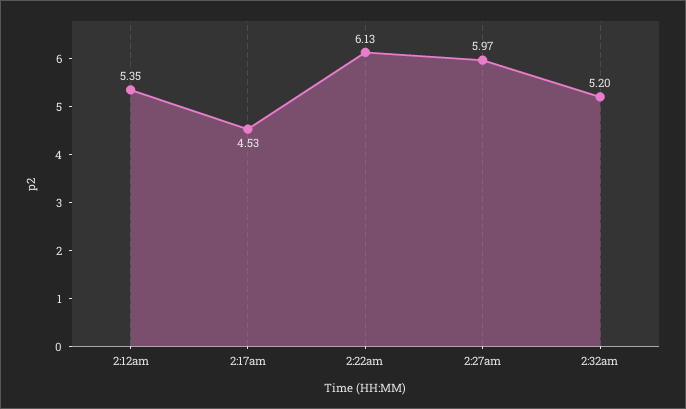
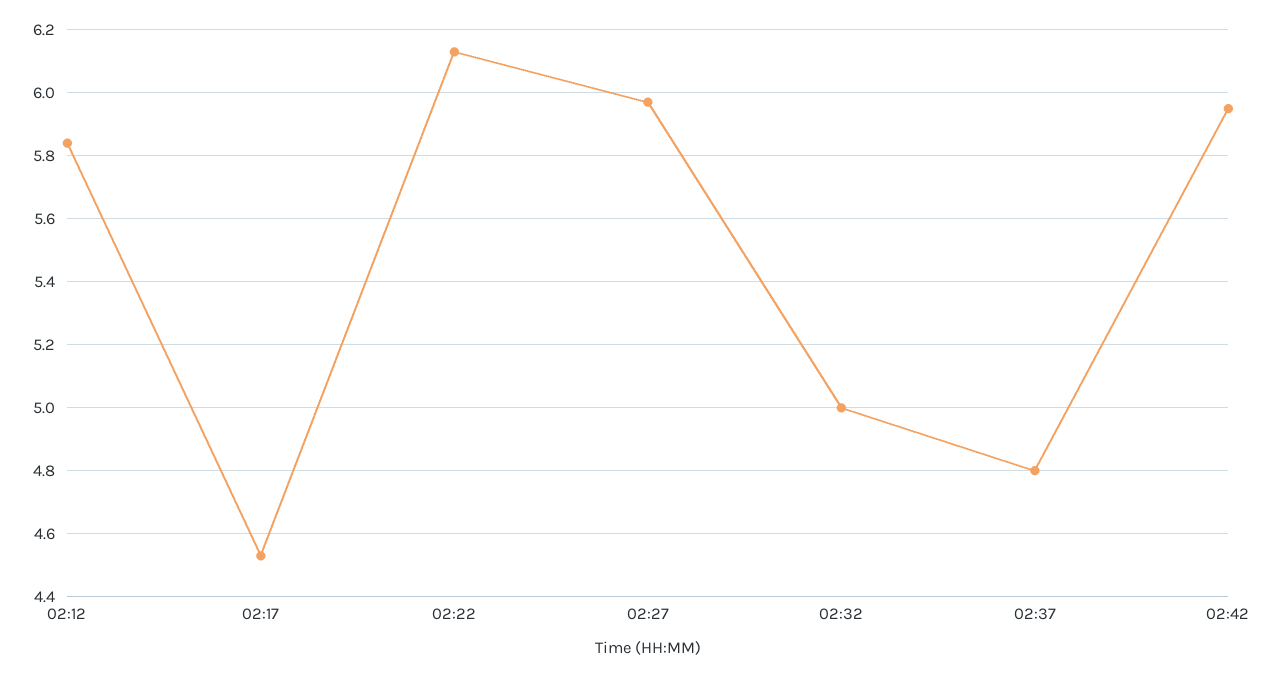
2:12am: 5.35 -> 5.85
2:32am: 5.2 -> 5
02:37: none -> 4.8
02:42: none -> 5.95

